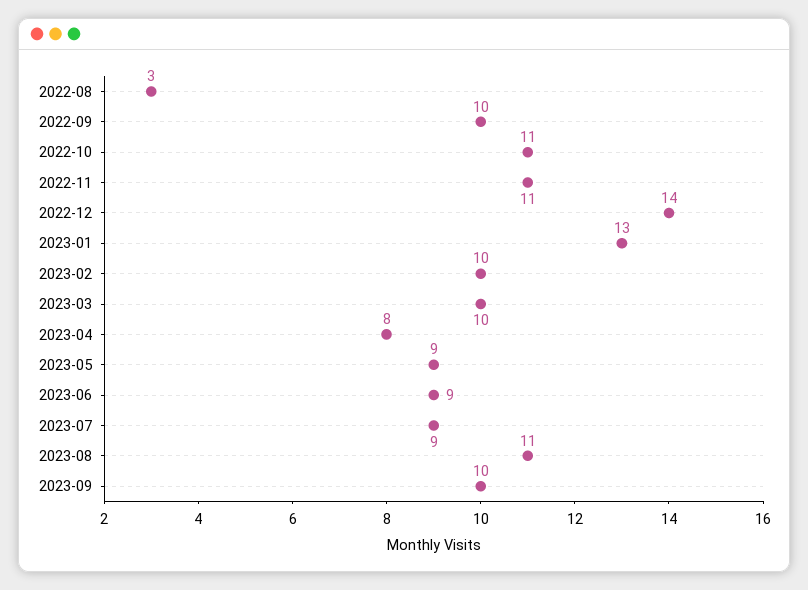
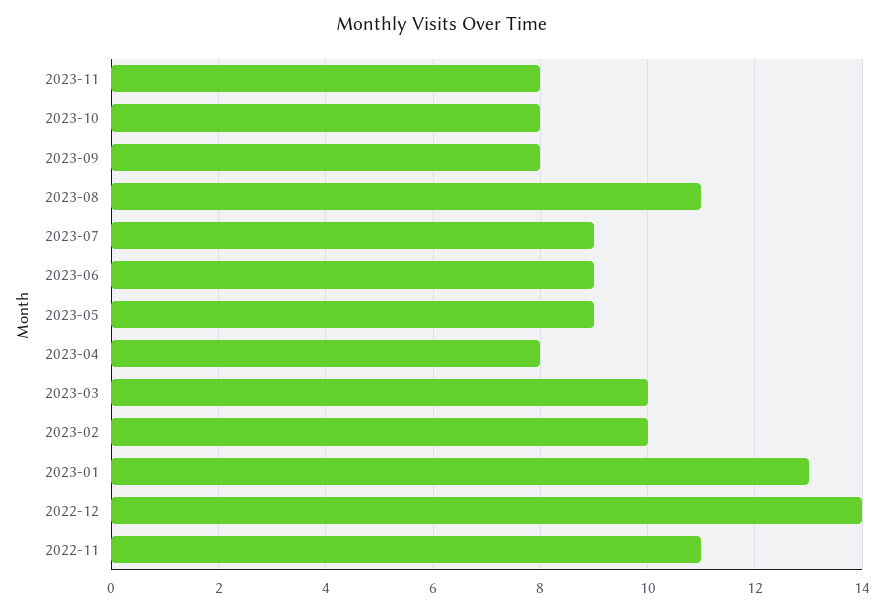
2022-08: 3 -> none
2022-09: 10 -> none
2022-10: 11 -> none
2023-09: 10 -> 8
2023-11: none -> 8
2023-10: none -> 8

